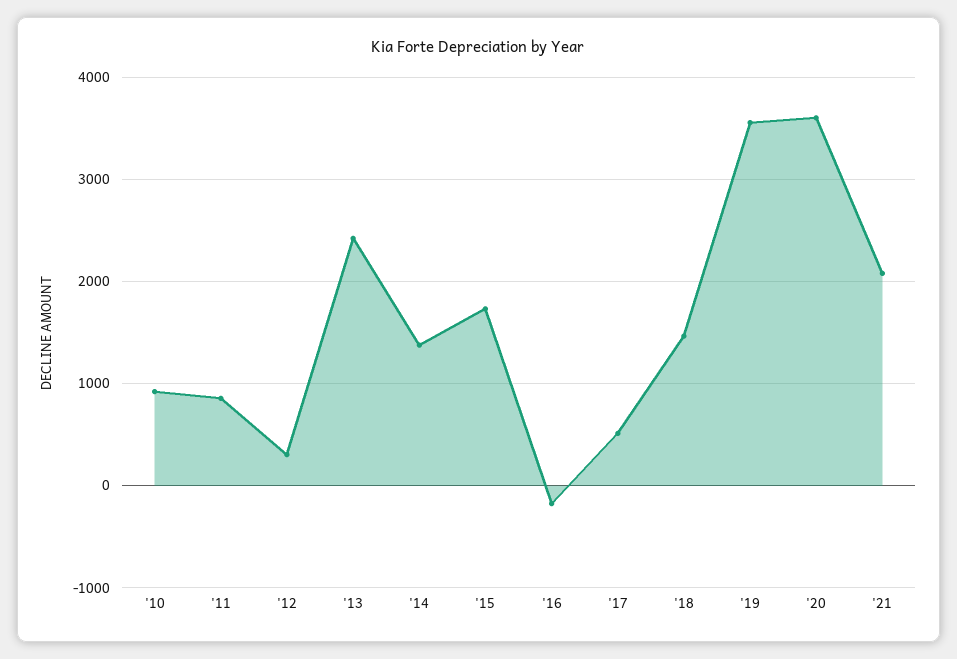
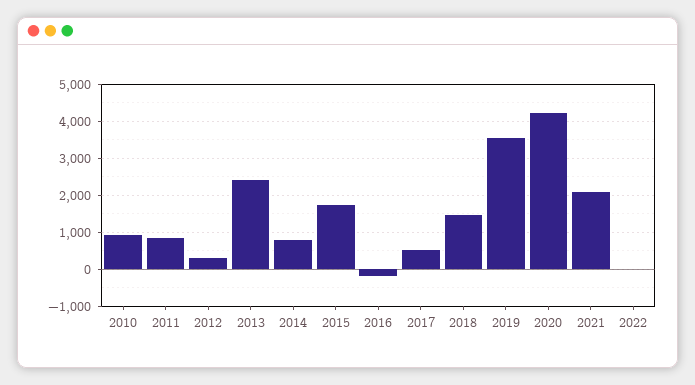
'14: 1400 -> 800
'20: 3600 -> 4200
2022: none -> 0

